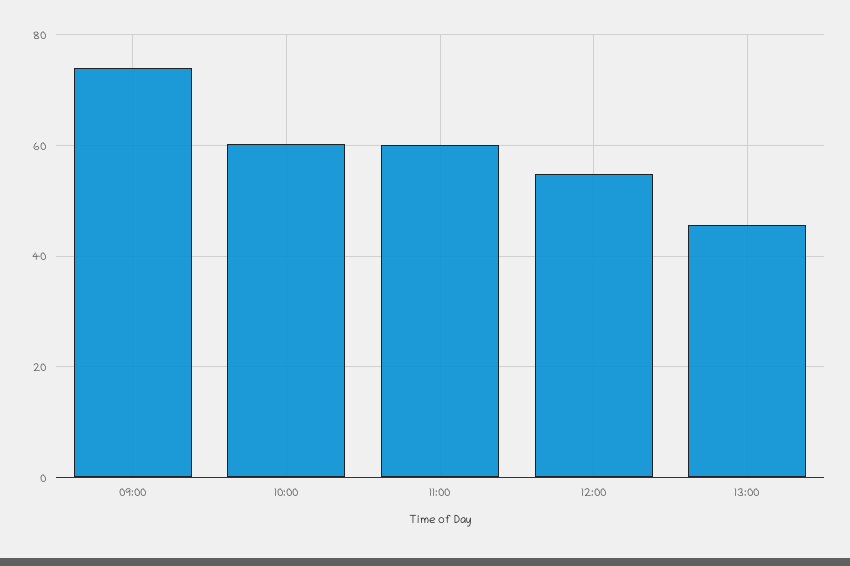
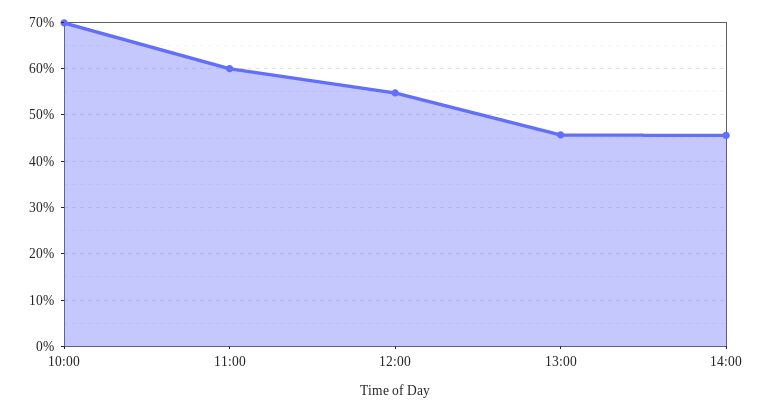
09:00: 74 -> none
10:00: 60 -> 70
14:00: none -> 46

